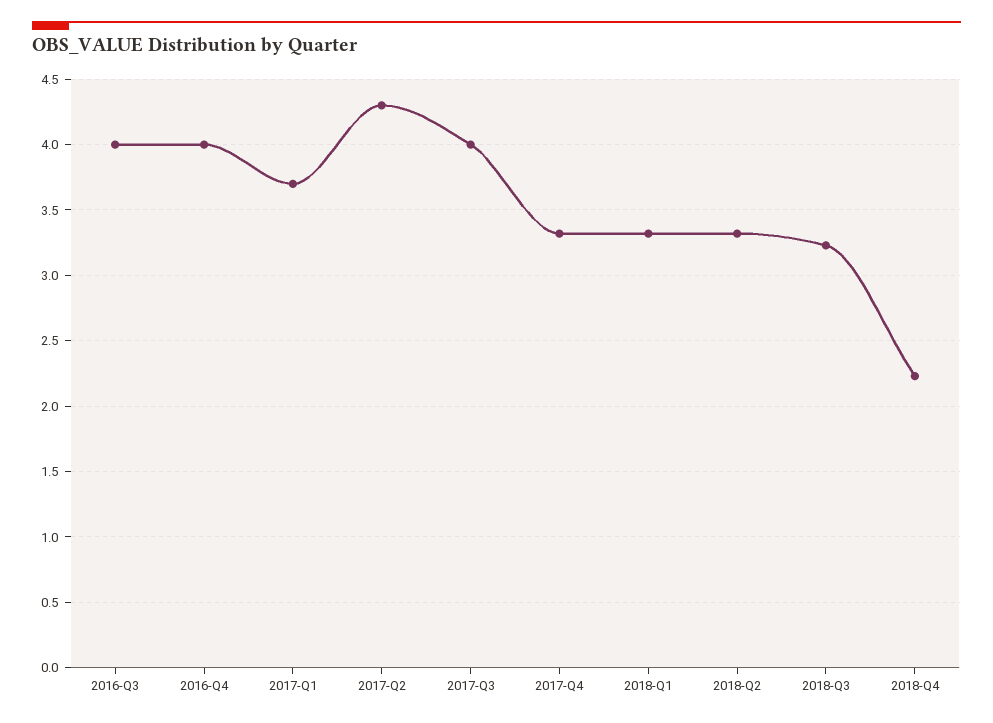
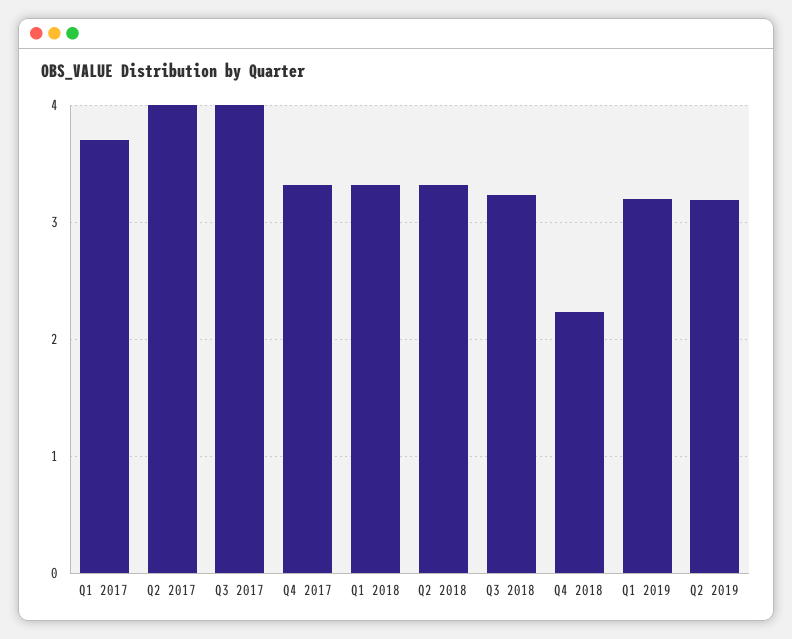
2016-Q3: 4 -> none
2016-Q4: 4 -> none
2017-Q2: 4.3 -> 4
Q1 2019: none -> 3.2
Q2 2019: none -> 3.2

